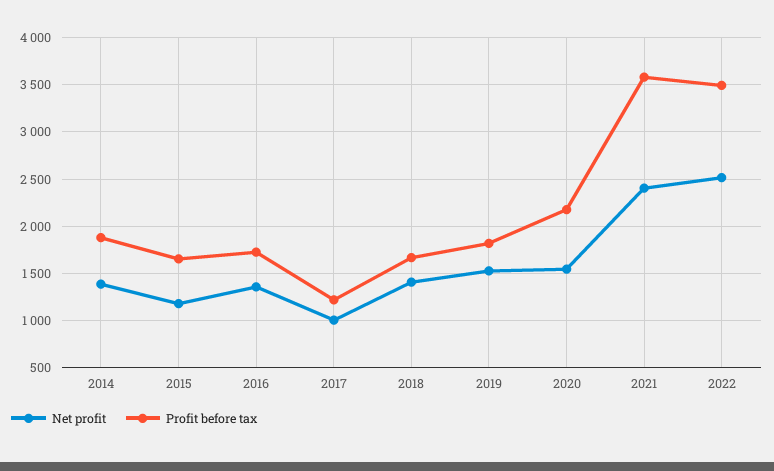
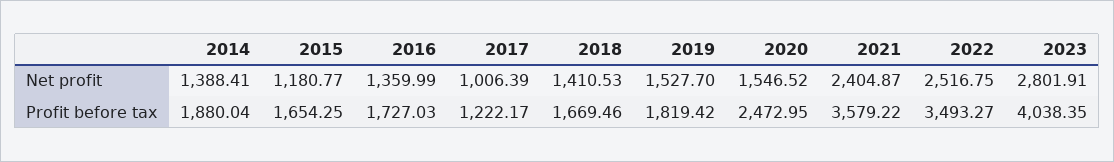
Profit before tax, 2020: 2200 -> 2472.95
Net profit, 2023: none -> 2801.91
Profit before tax, 2023: none -> 4038.35

